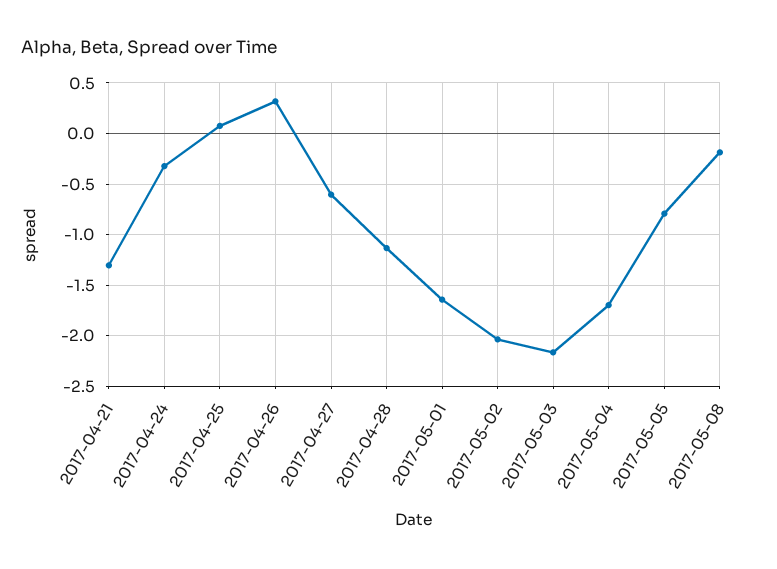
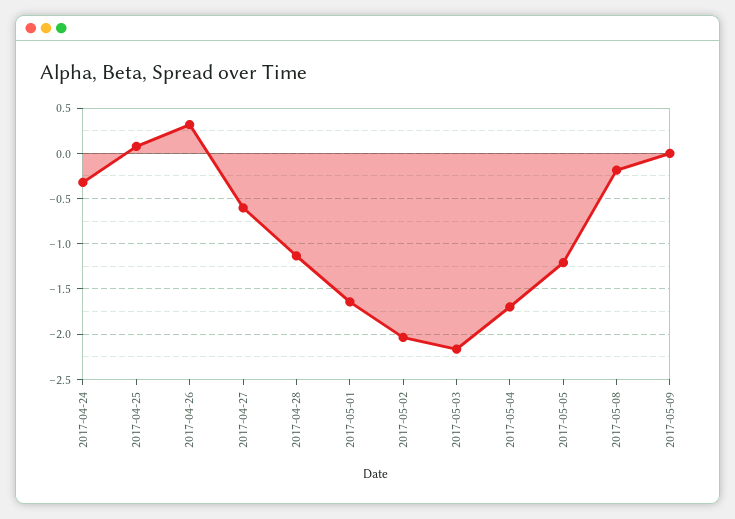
2017-04-21: -1.3 -> none
2017-05-05: -0.8 -> -1.2
2017-05-09: none -> 0

